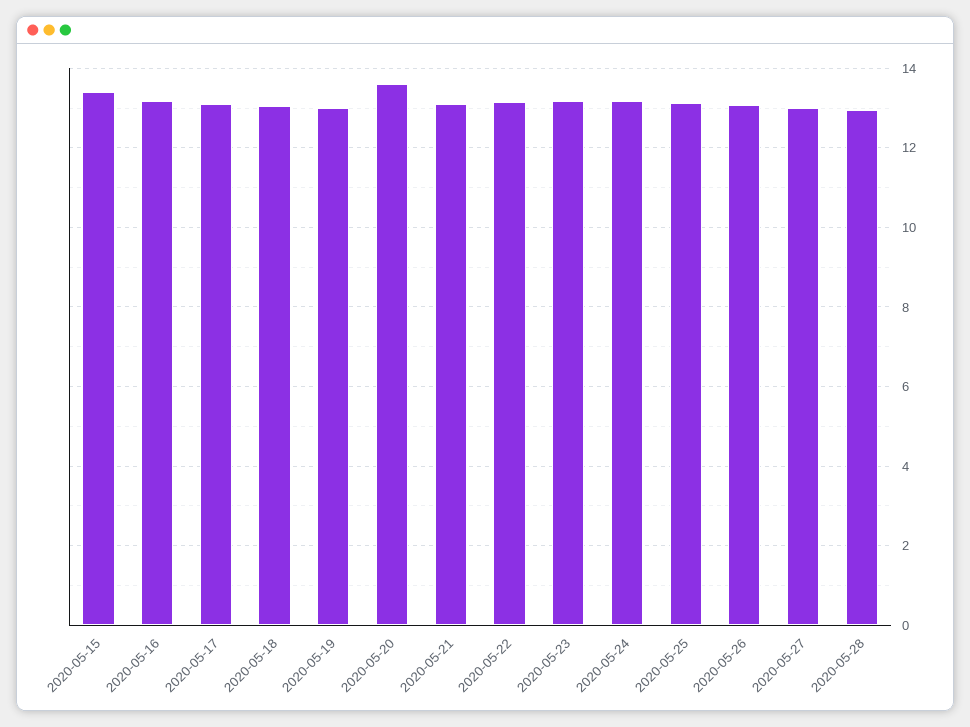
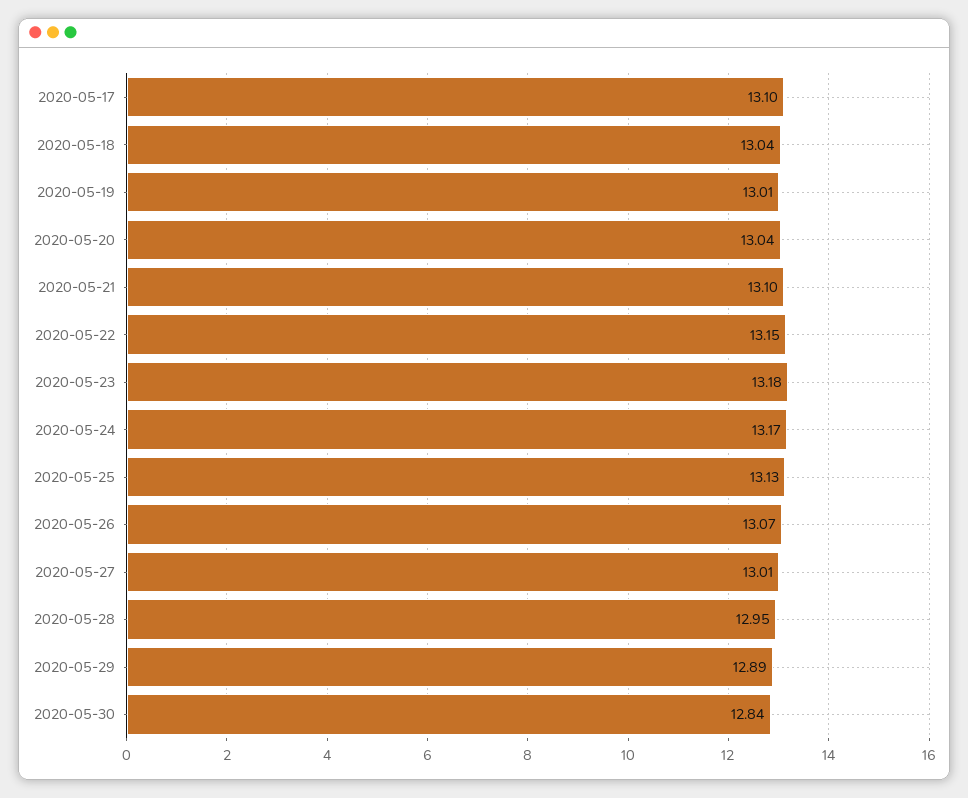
2020-05-15: 13.4 -> none
2020-05-16: 13.2 -> none
2020-05-20: 13.6 -> 13.04
2020-05-29: none -> 12.89
2020-05-30: none -> 12.84

